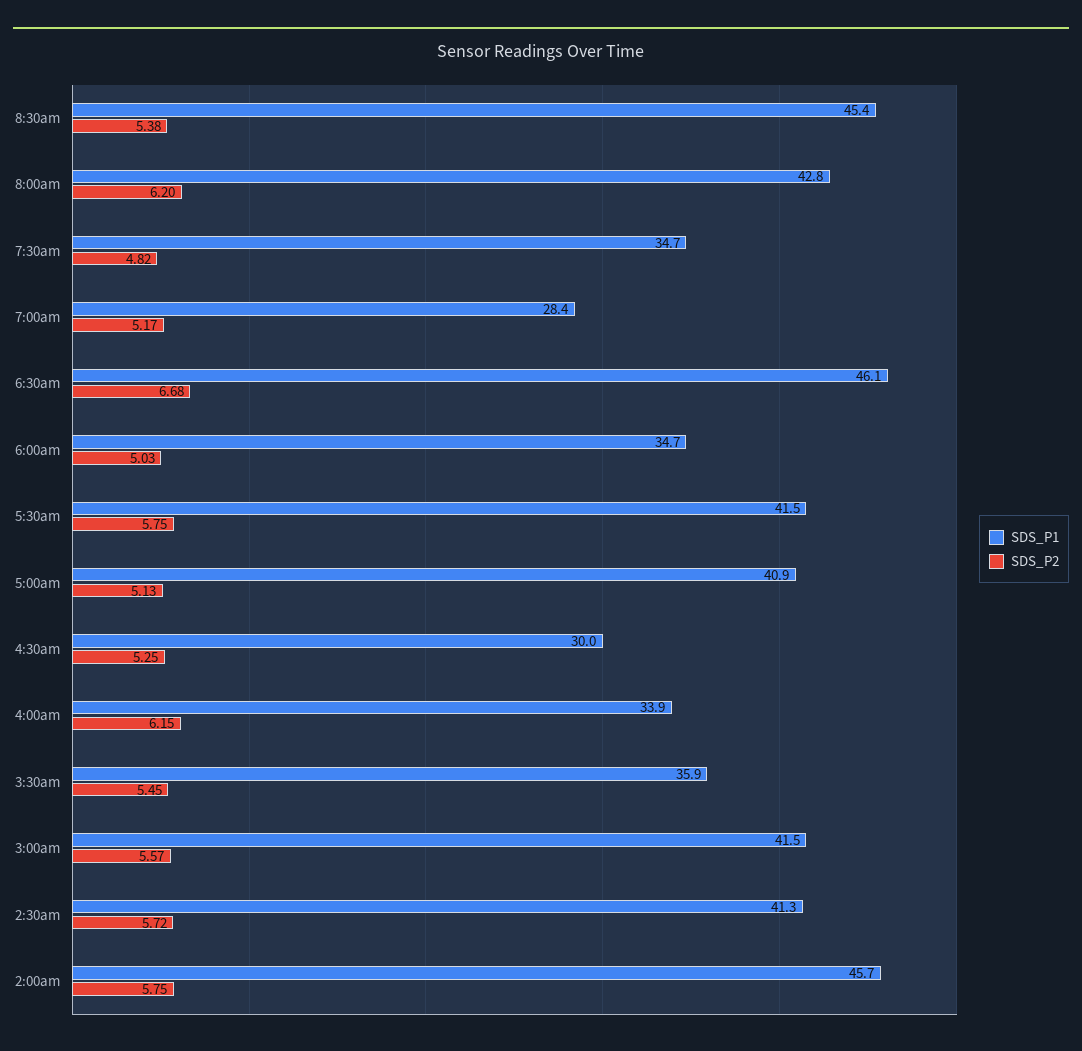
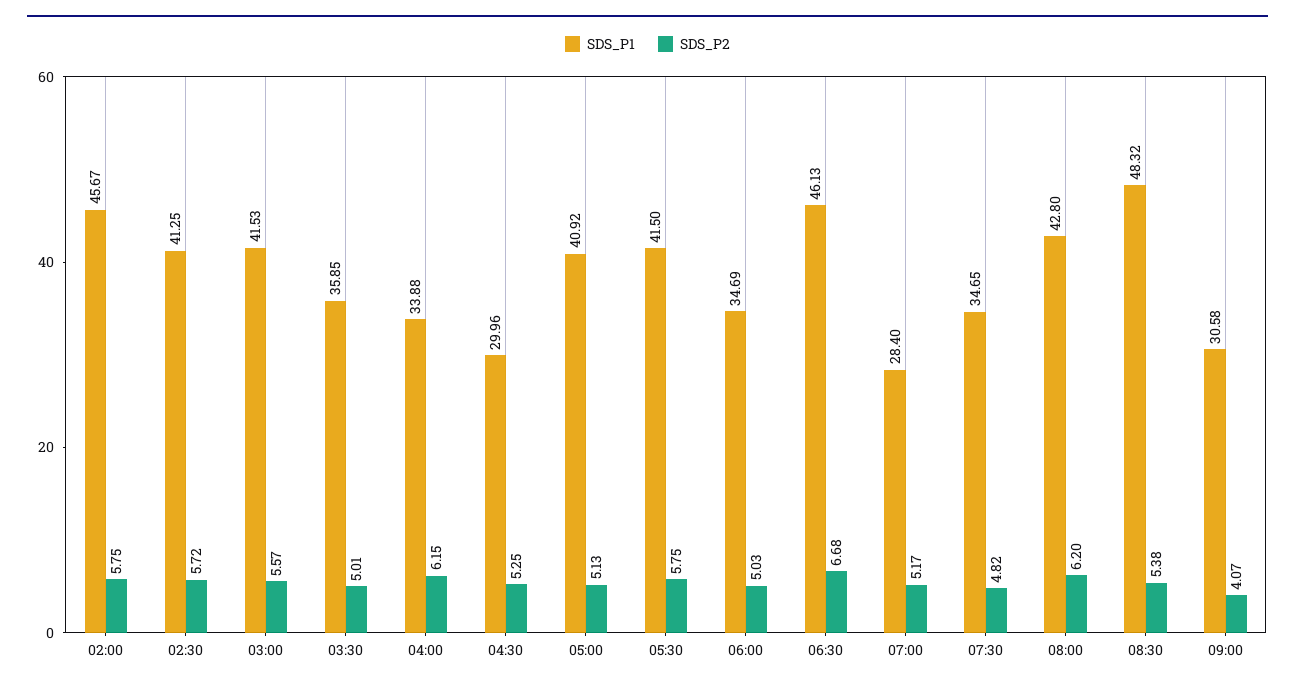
SDS_P1, 8:30am: 45.4 -> 48.32
SDS_P2, 3:30am: 5.45 -> 5.01
SDS_P1, 09:00: none -> 30.58
SDS_P2, 09:00: none -> 4.07

